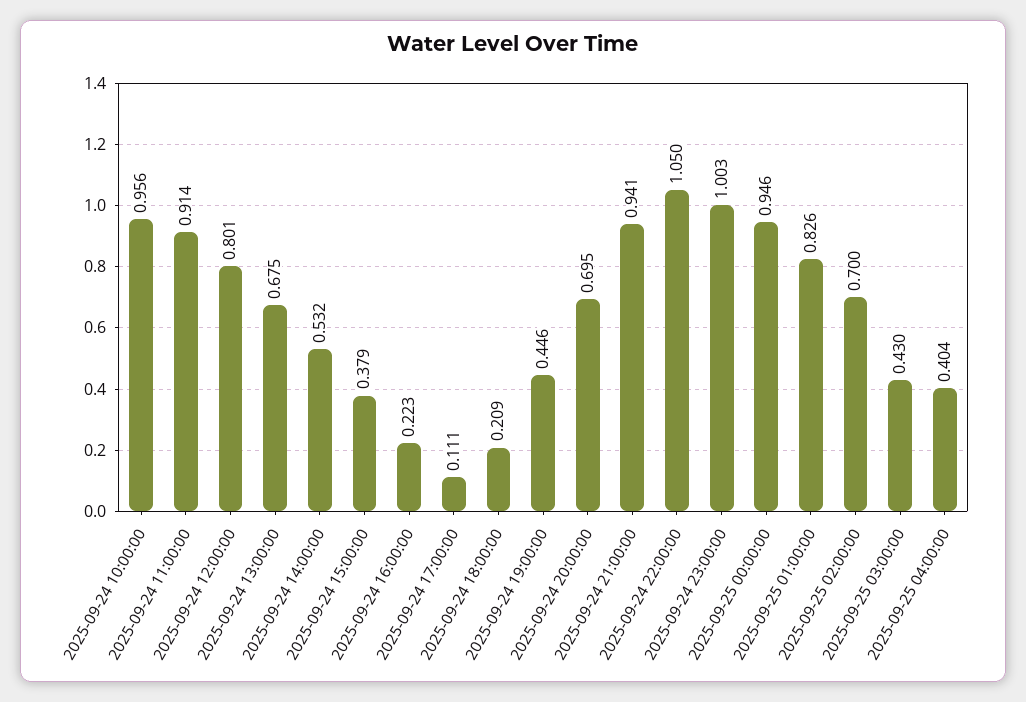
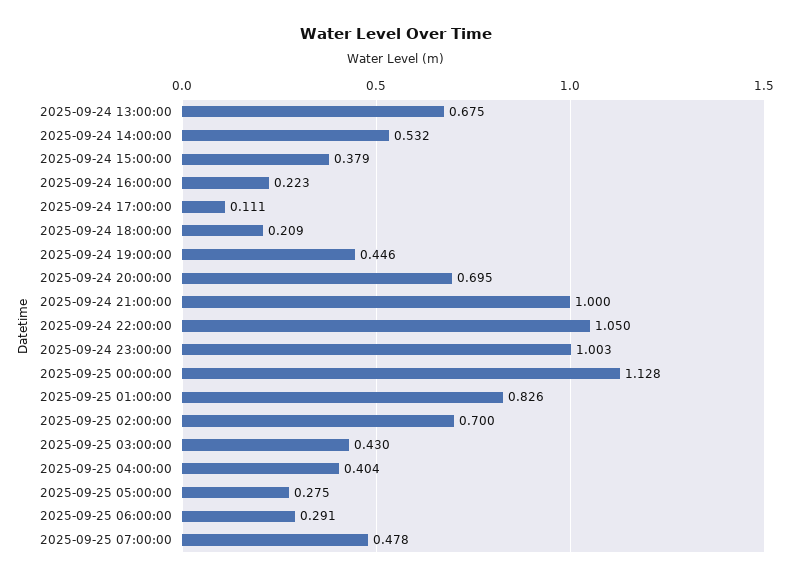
2025-09-24 10:00:00: 0.956 -> none
2025-09-24 11:00:00: 0.914 -> none
2025-09-24 12:00:00: 0.801 -> none
2025-09-24 21:00:00: 0.941 -> 1
2025-09-25 00:00:00: 0.946 -> 1.128
2025-09-25 05:00:00: none -> 0.275
2025-09-25 06:00:00: none -> 0.291
2025-09-25 07:00:00: none -> 0.478

